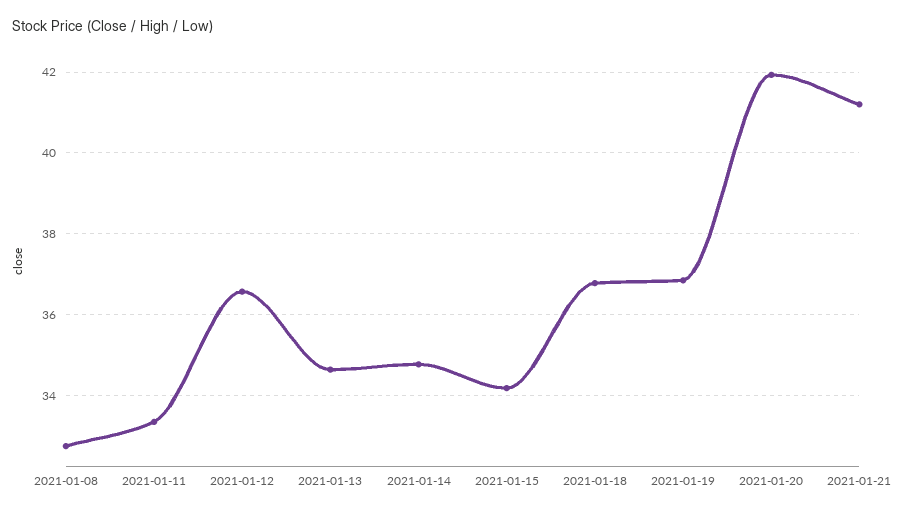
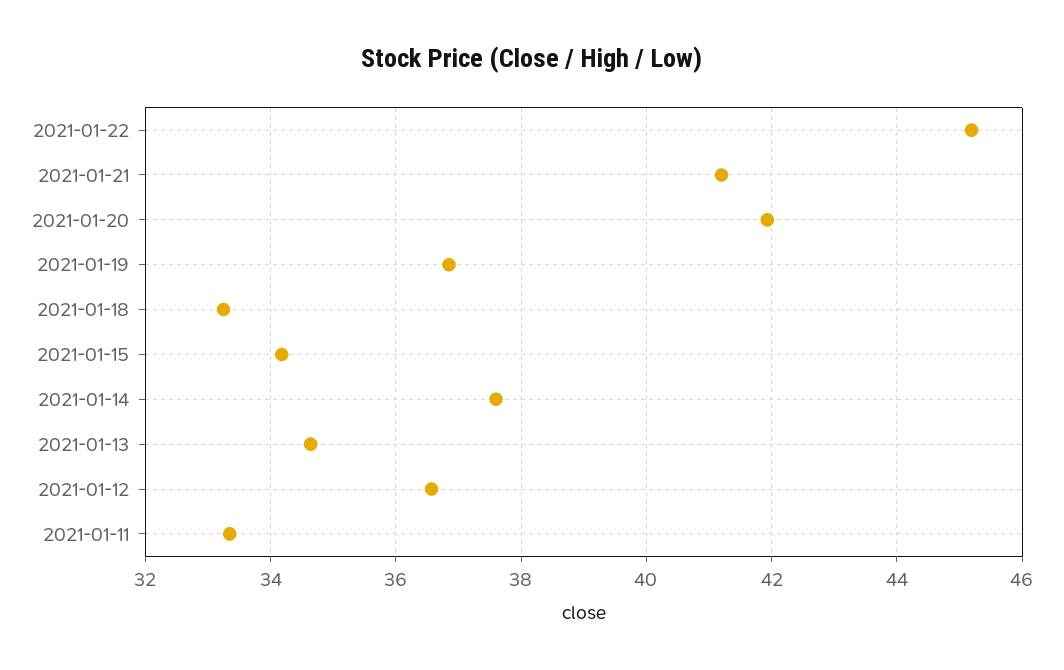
2021-01-08: 32.8 -> none
2021-01-14: 34.8 -> 37.6
2021-01-18: 36.8 -> 33.2
2021-01-22: none -> 45.2

